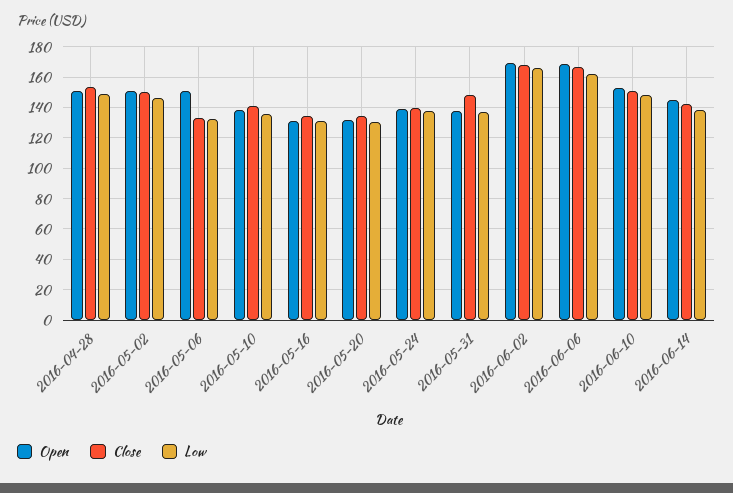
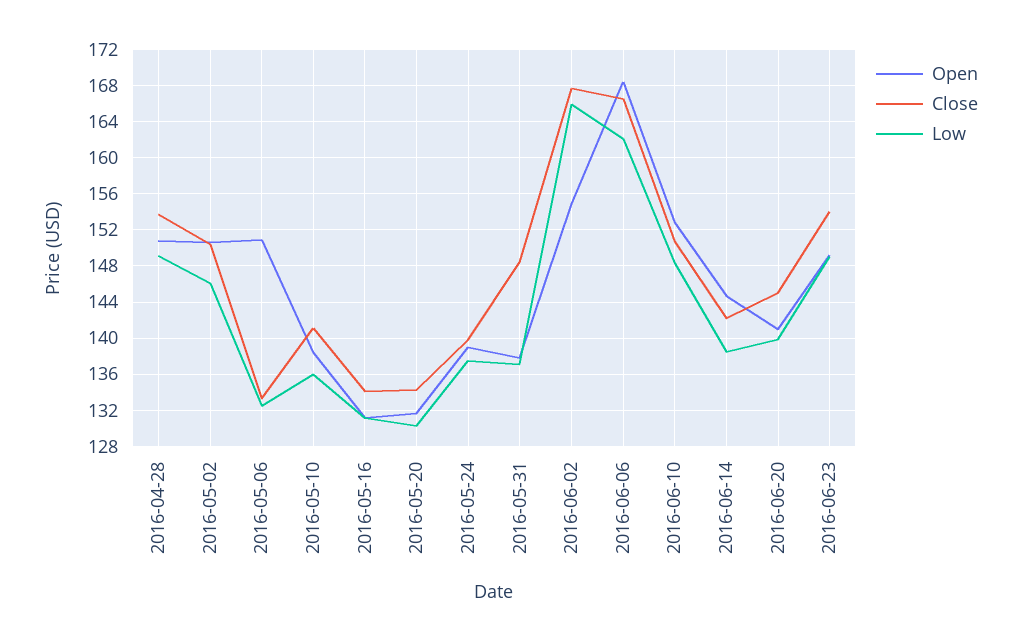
Open, 2016-06-02: 170 -> 155
Open, 2016-06-20: none -> 141
Close, 2016-06-20: none -> 145
Low, 2016-06-20: none -> 140
Open, 2016-06-23: none -> 149
Close, 2016-06-23: none -> 154
Low, 2016-06-23: none -> 149

